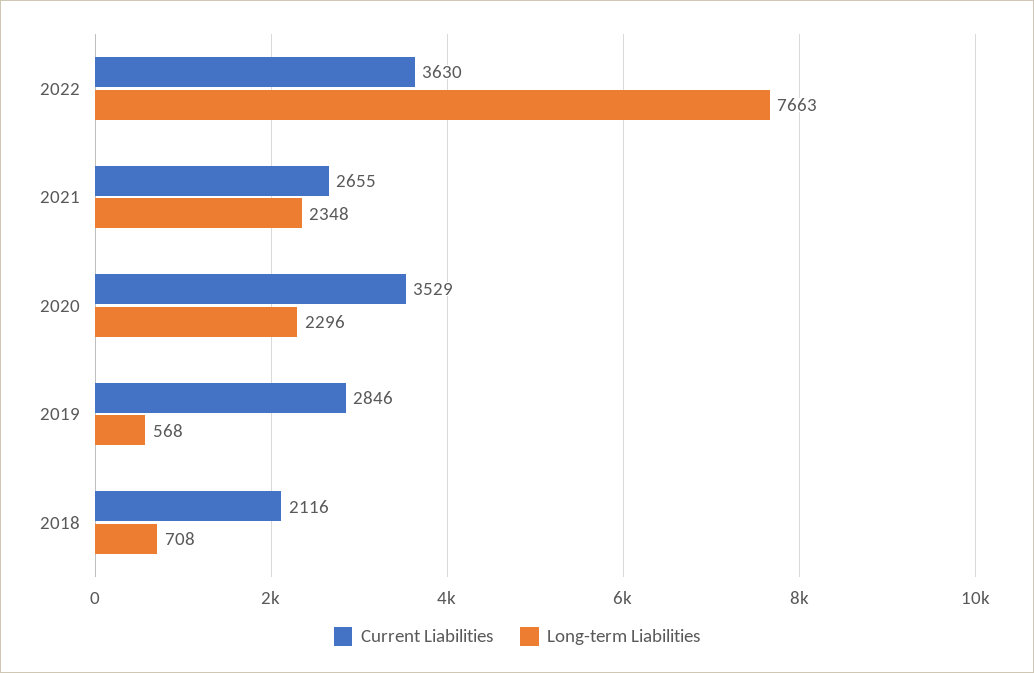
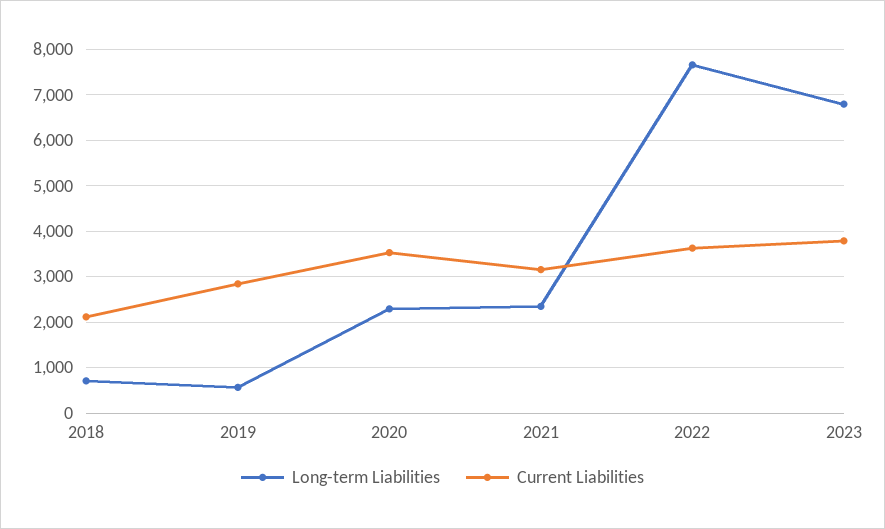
Current Liabilities, 2021: 2655 -> 3200
Long-term Liabilities, 2023: none -> 6800
Current Liabilities, 2023: none -> 3800

